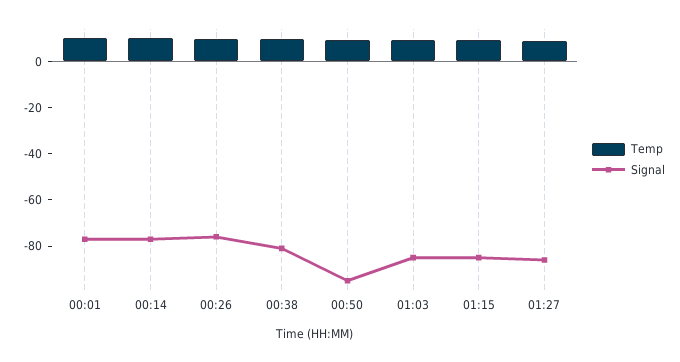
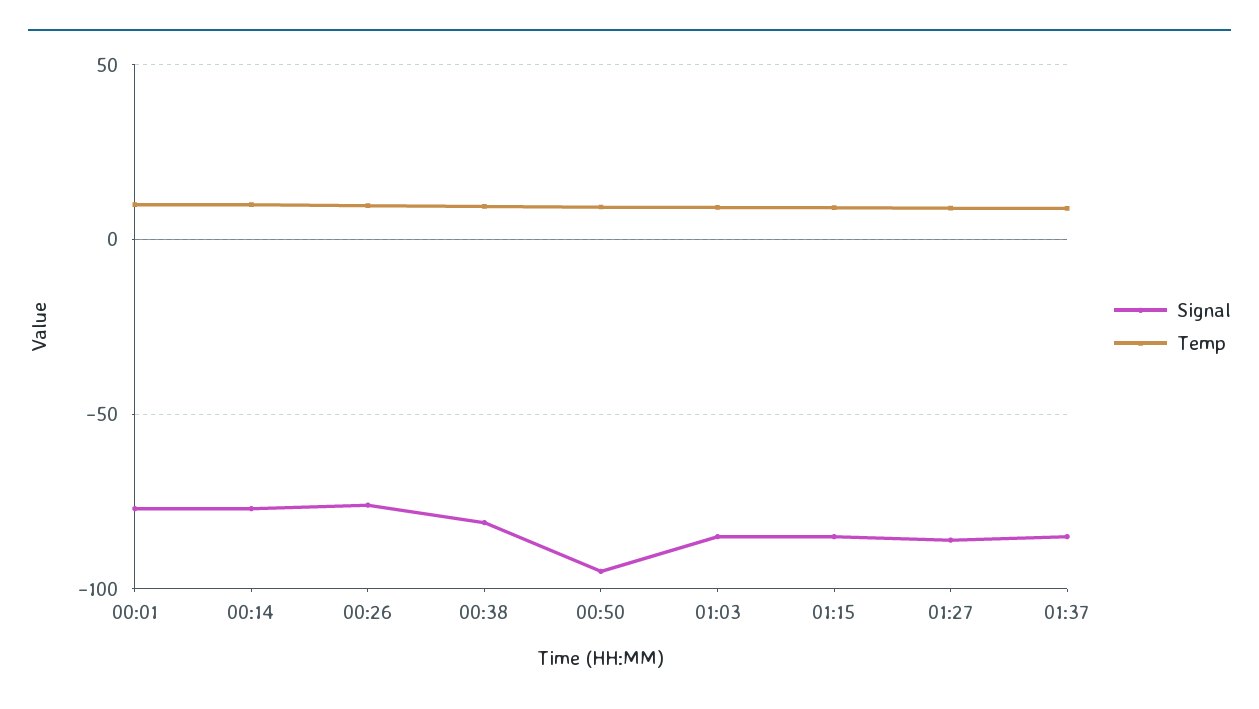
Signal, 01:37: none -> -85
Temp, 01:37: none -> 10

